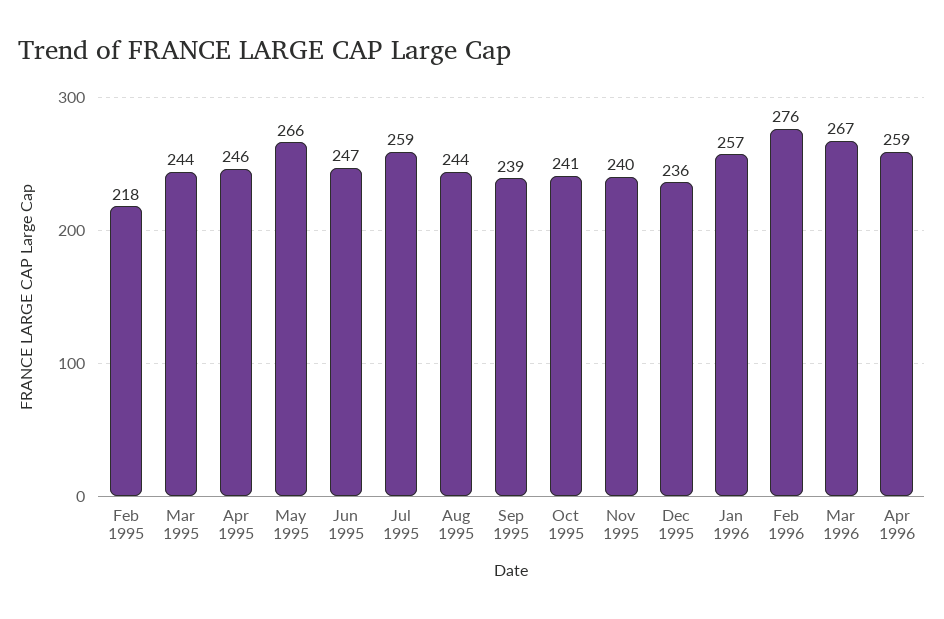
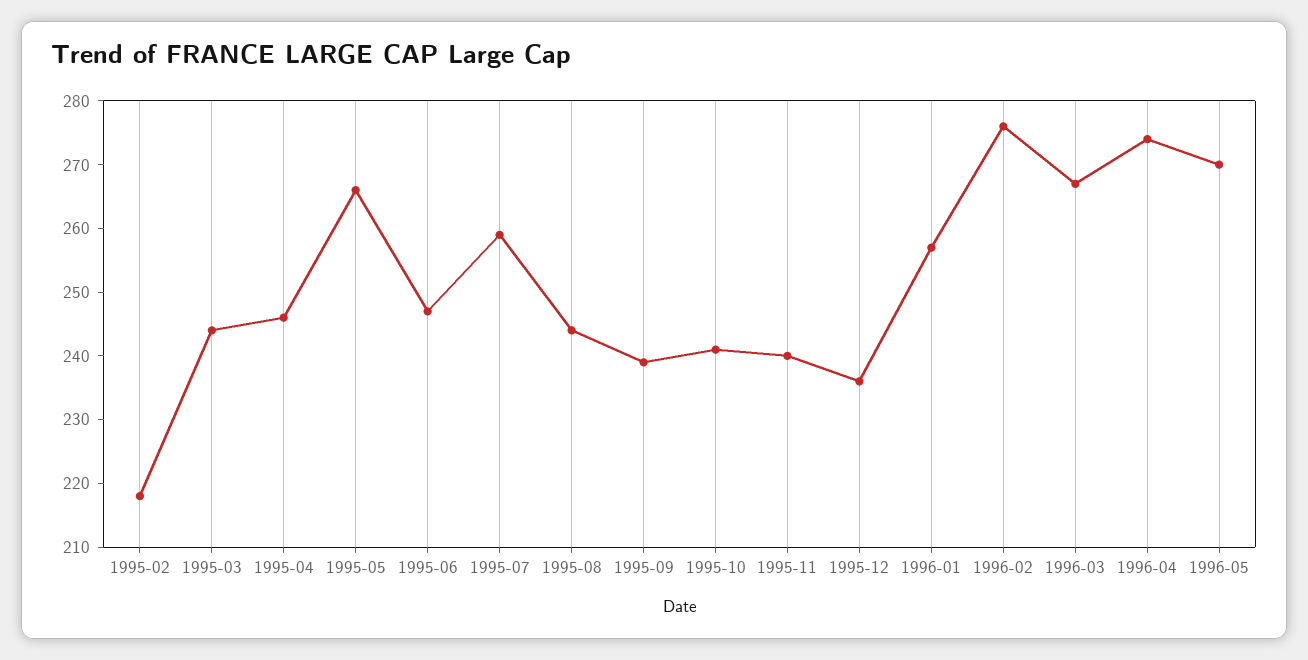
Apr 1996: 259 -> 275
1996-05: none -> 270

